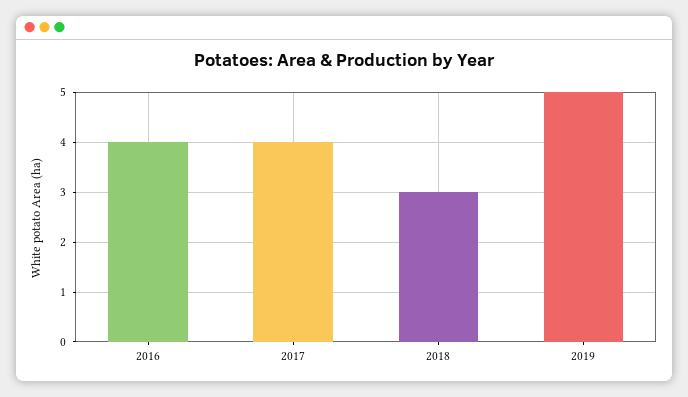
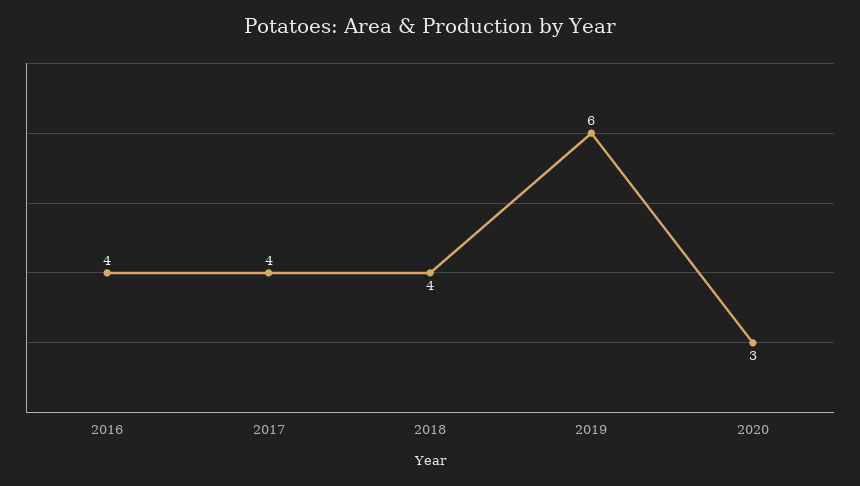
2018: 3 -> 4
2019: 5 -> 6
2020: none -> 3

